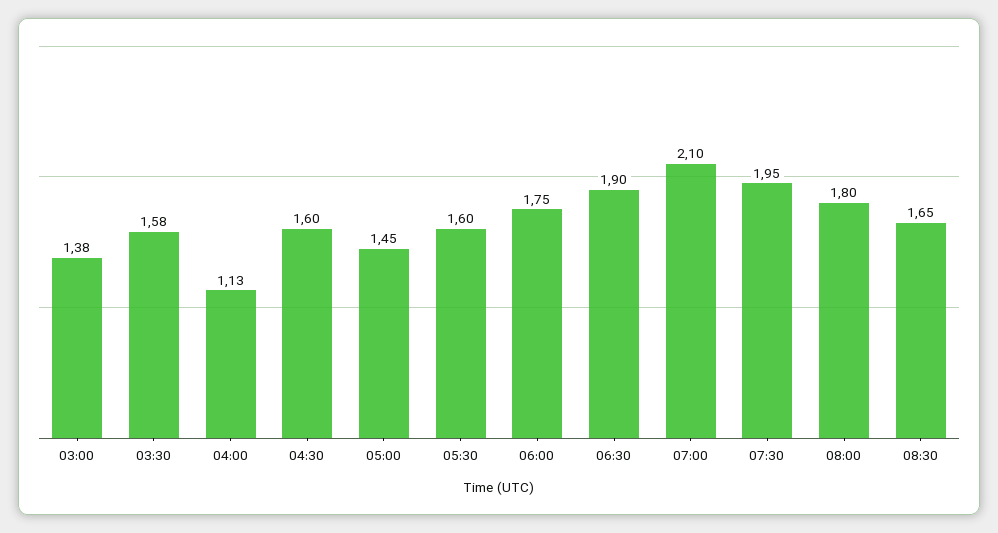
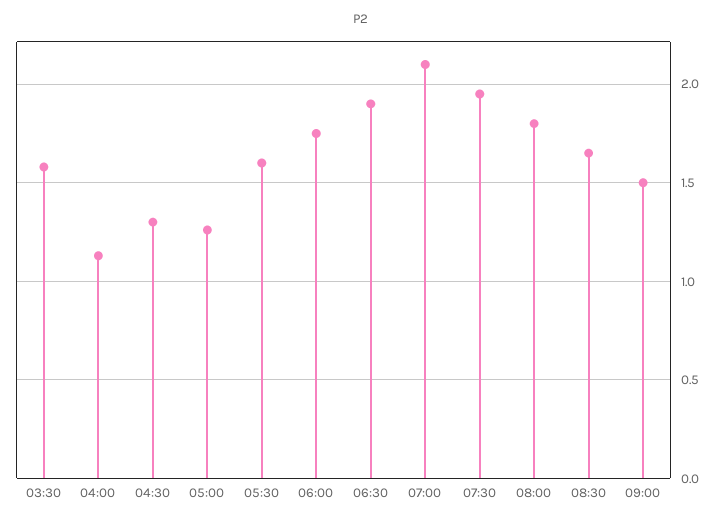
03:00: 1.38 -> none
04:30: 1.6 -> 1.3
05:00: 1.45 -> 1.25
09:00: none -> 1.5

